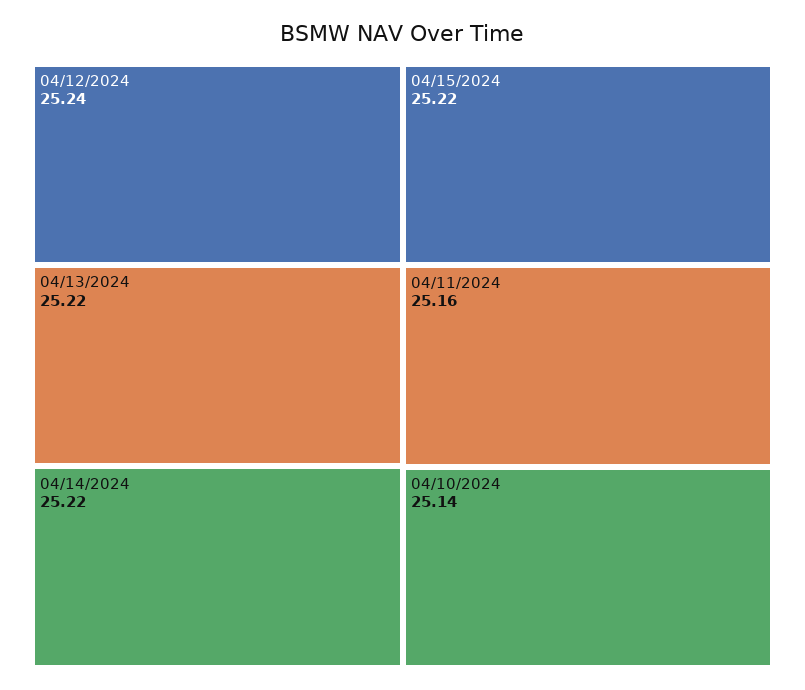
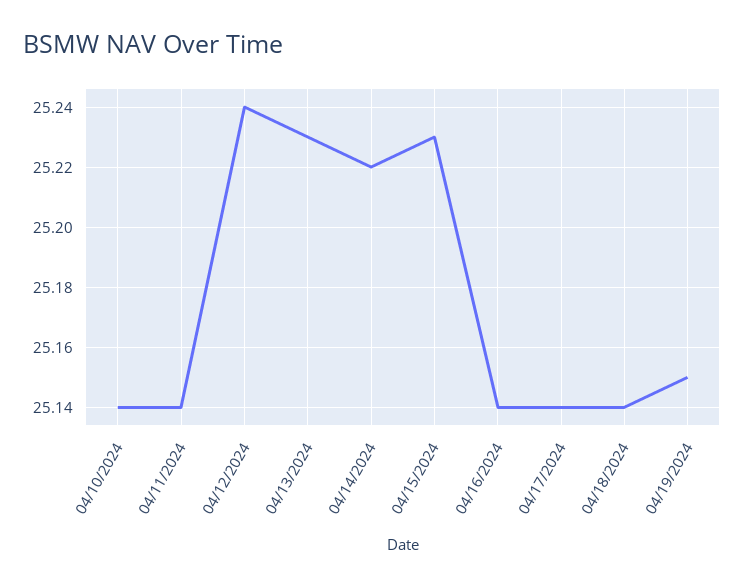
04/13/2024: 25.22 -> 25.23
04/15/2024: 25.22 -> 25.23
04/11/2024: 25.16 -> 25.14
04/16/2024: none -> 25.14
04/17/2024: none -> 25.14
04/18/2024: none -> 25.14
04/19/2024: none -> 25.15

